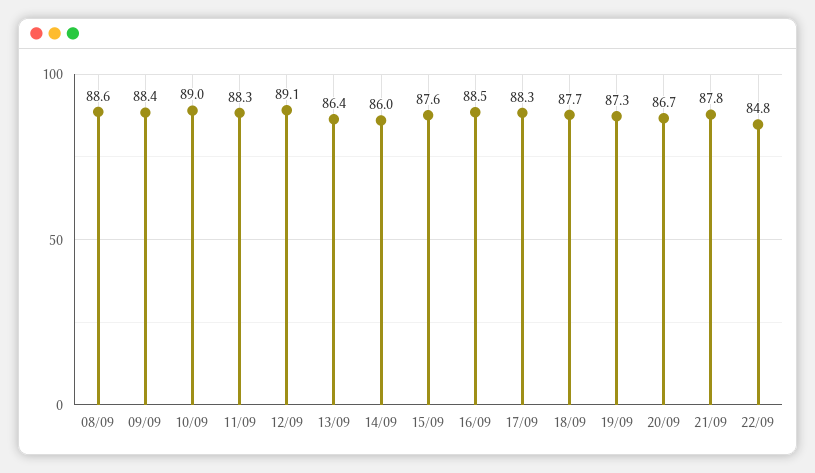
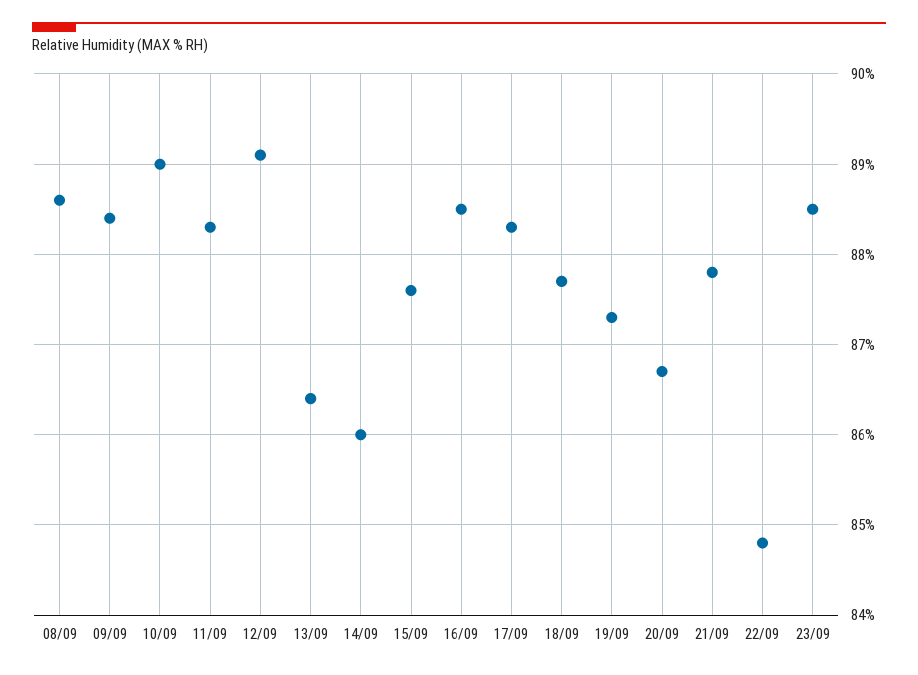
23/09: none -> 88.5

